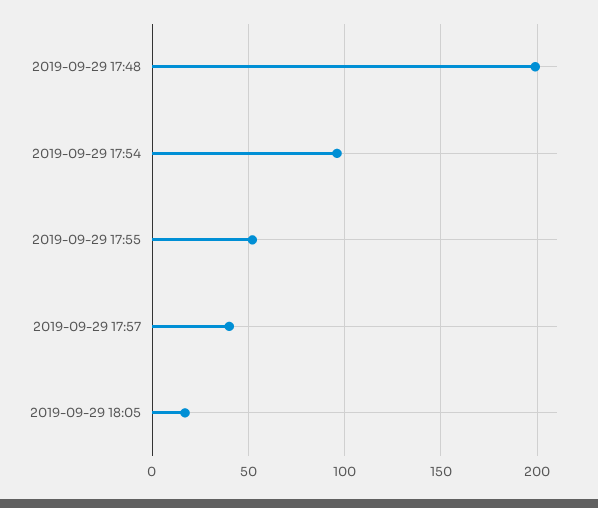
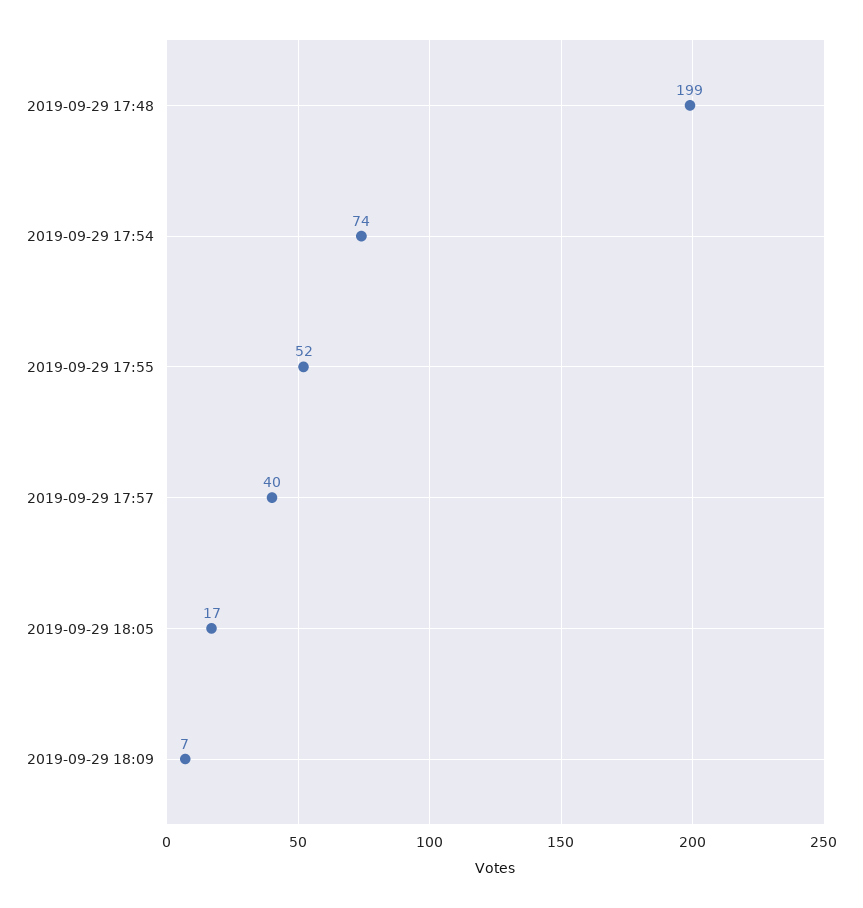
2019-09-29 17:54: 95 -> 74
2019-09-29 18:09: none -> 7

